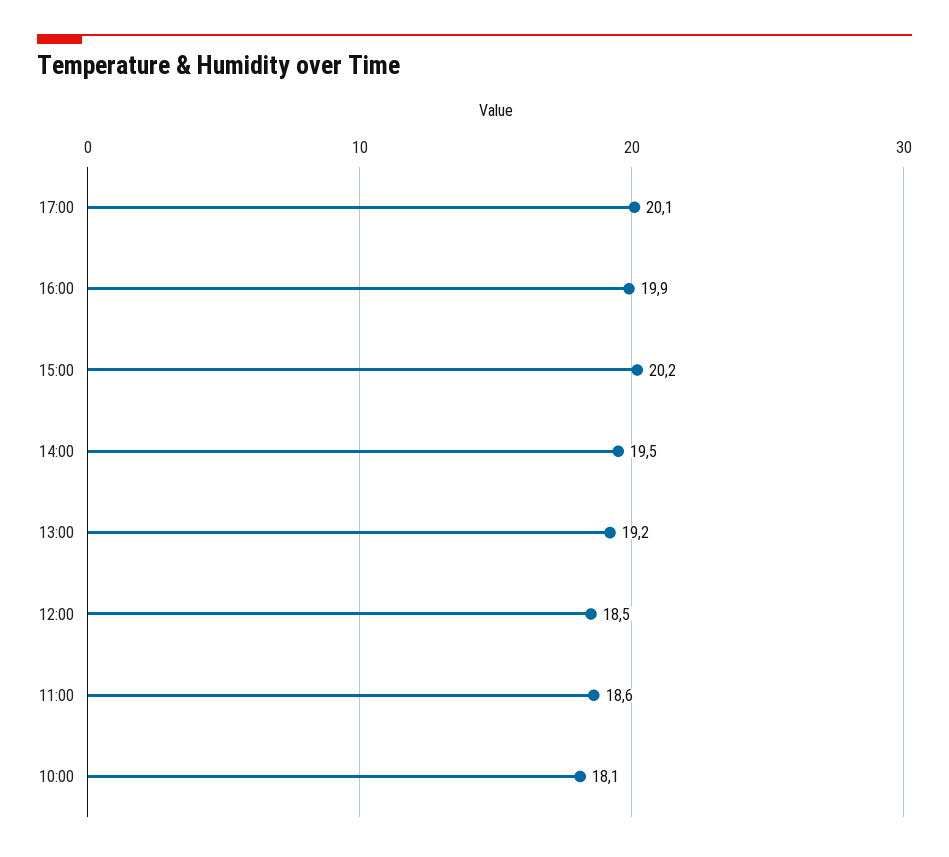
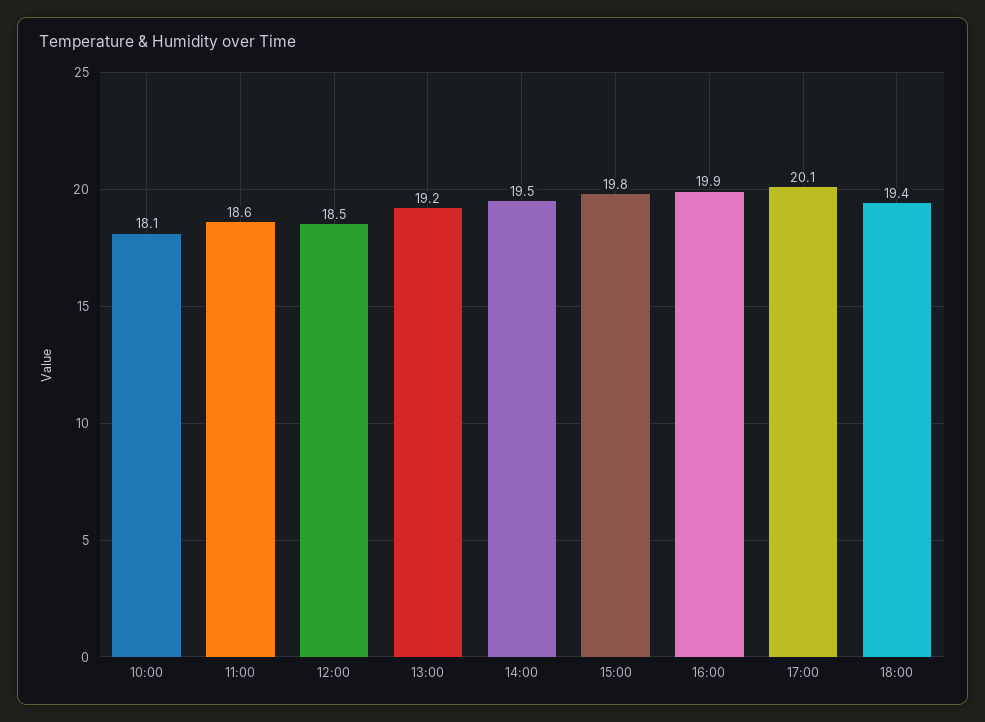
15:00: 20.2 -> 19.8
18:00: none -> 19.4

